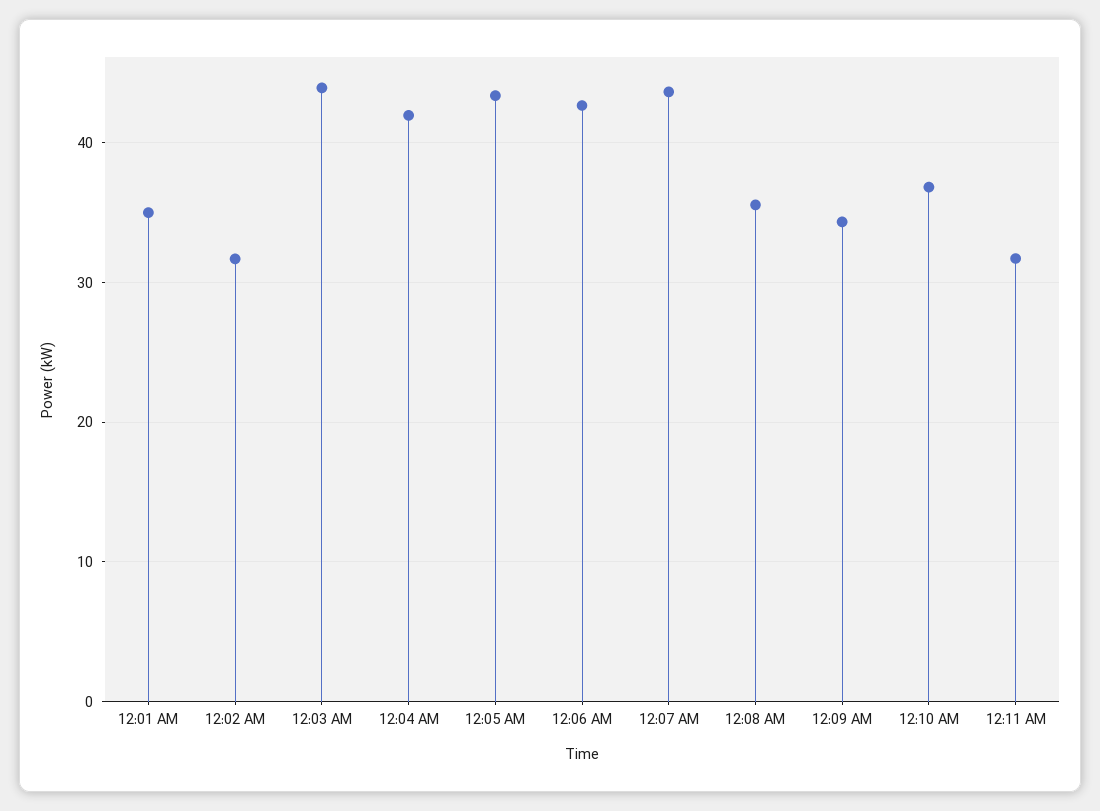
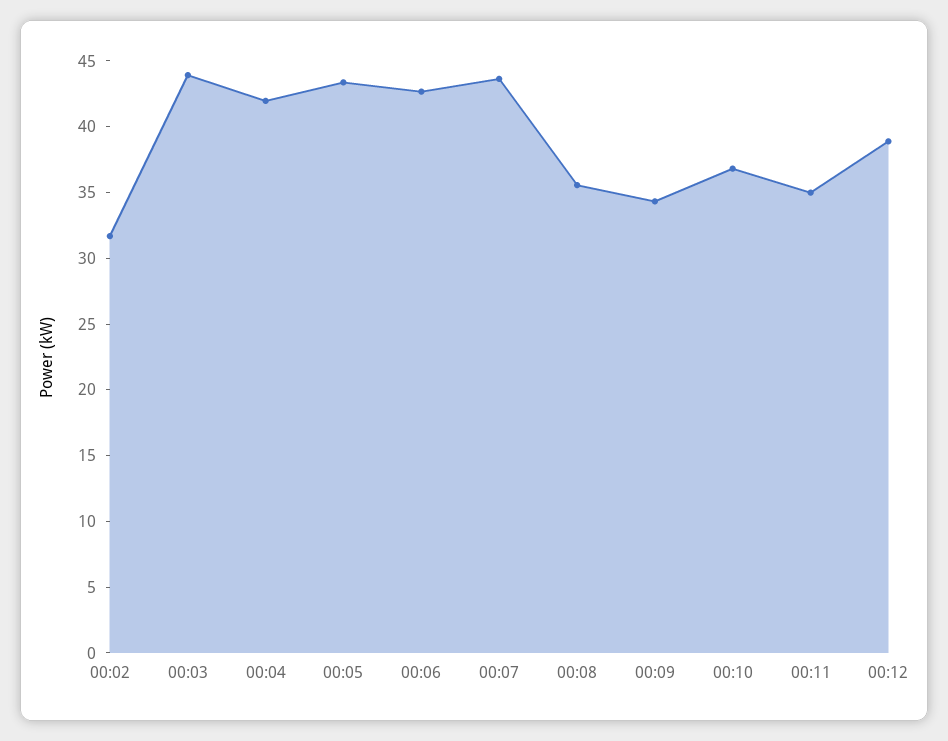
12:01 AM: 35 -> none
12:11 AM: 32 -> 35
00:12: none -> 39

